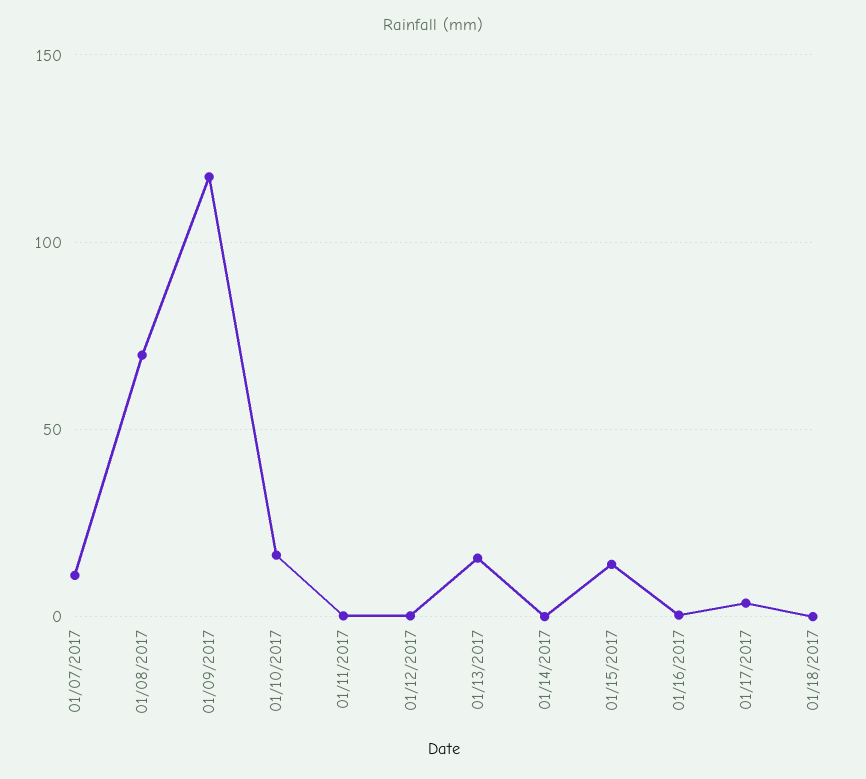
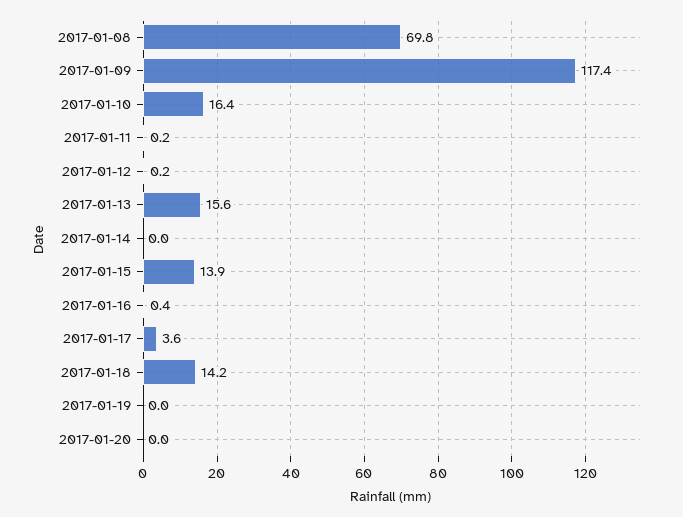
01/07/2017: 10 -> none
01/18/2017: 0 -> 14.2
2017-01-19: none -> 0
2017-01-20: none -> 0

